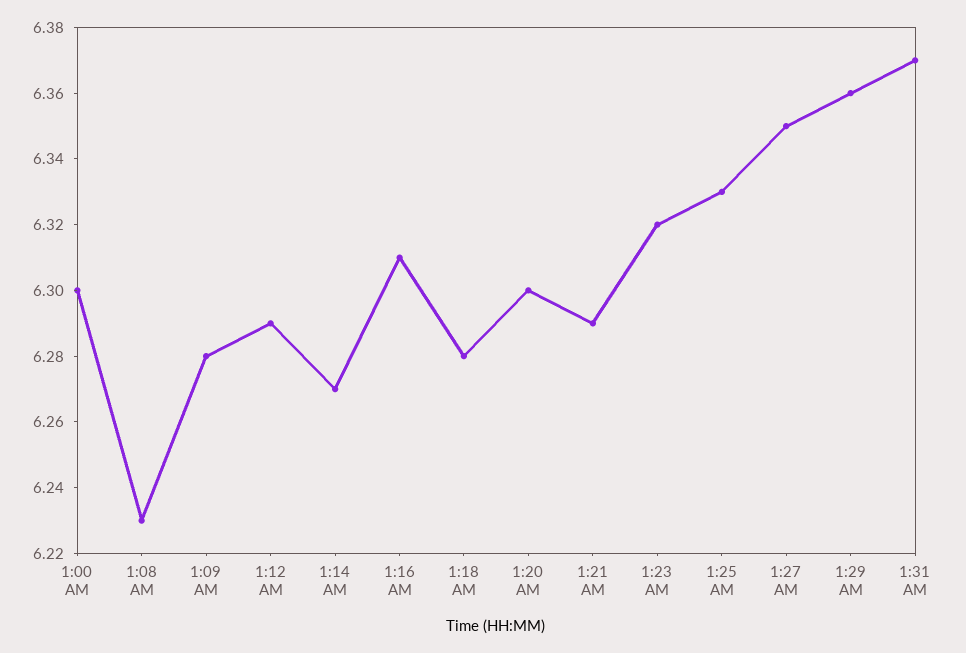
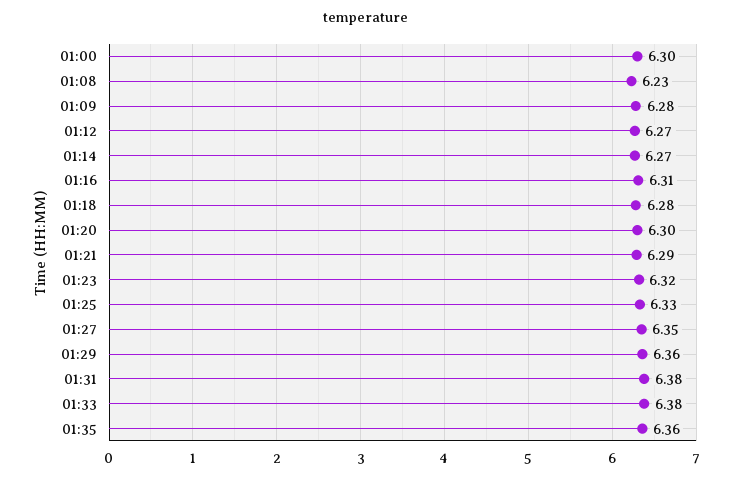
1:12 AM: 6.29 -> 6.27
1:31 AM: 6.37 -> 6.38
01:33: none -> 6.38
01:35: none -> 6.36

